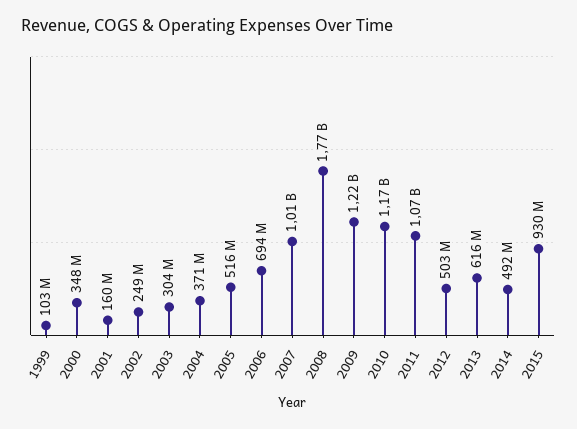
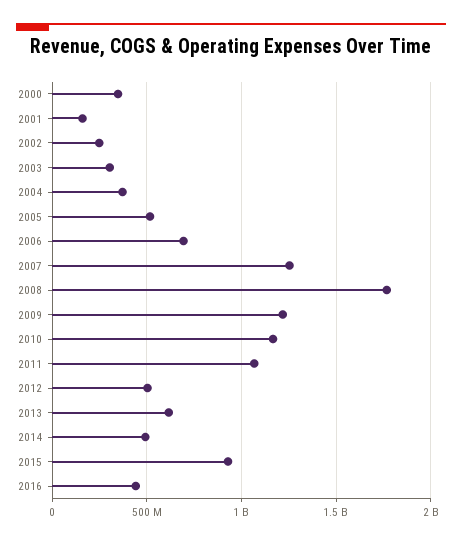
1999: 103000000 -> none
2007: 1010000000 -> 1250000000
2016: none -> 450000000

